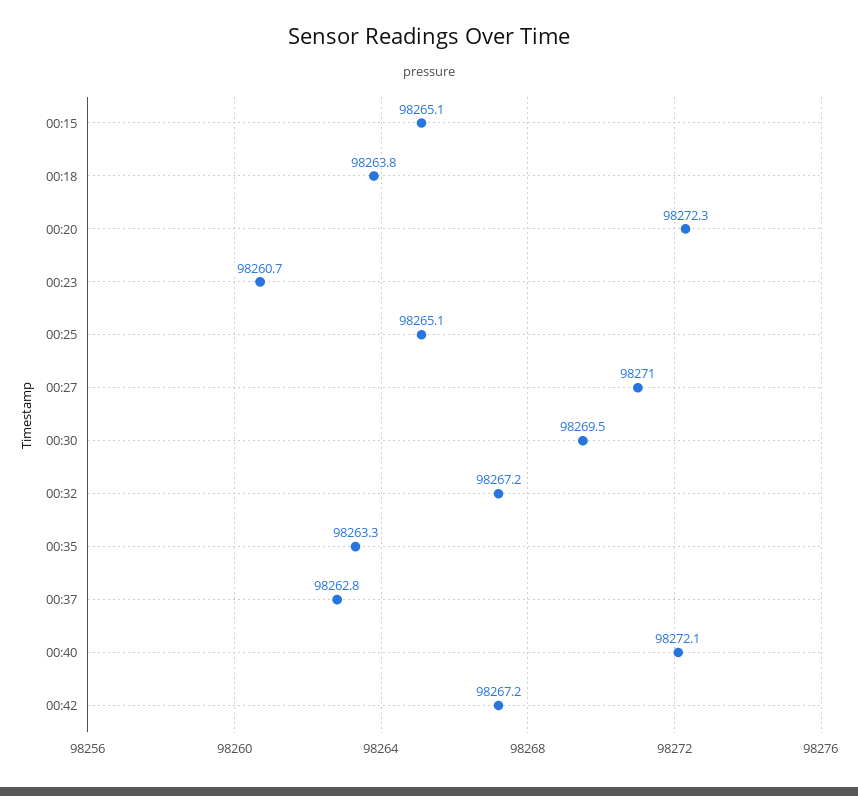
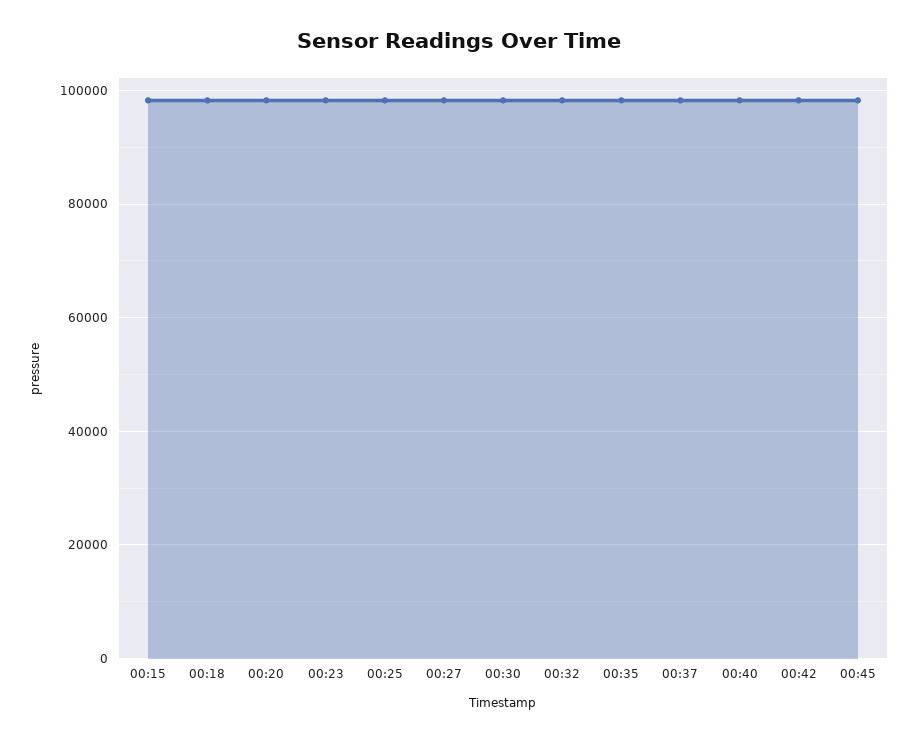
00:45: none -> 98000

